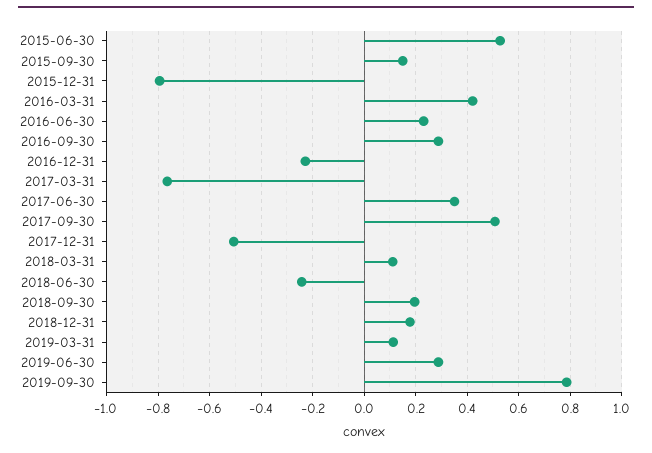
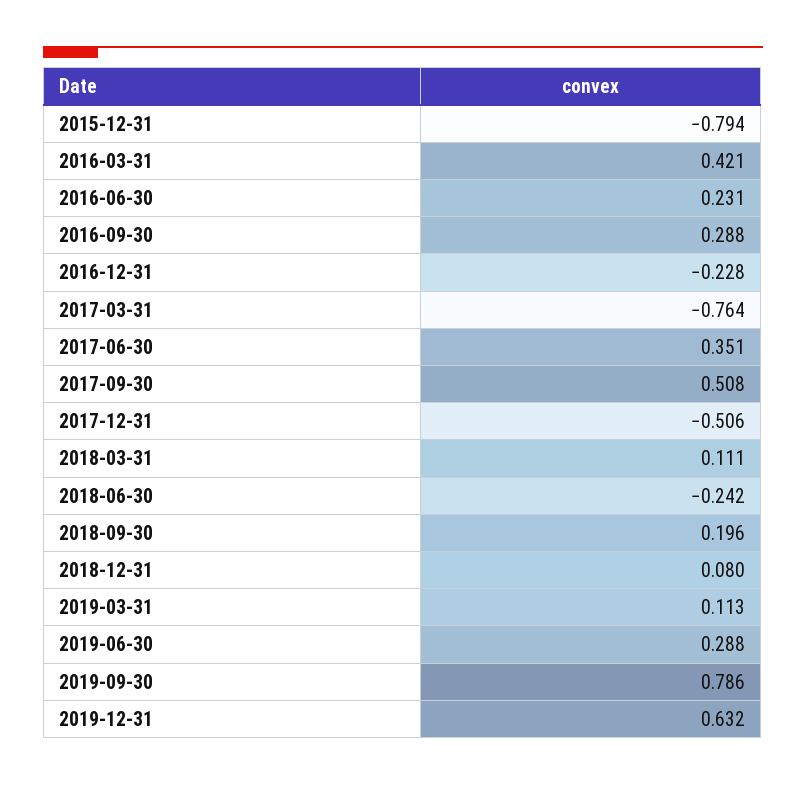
2015-06-30: 0.525 -> none
2015-09-30: 0.15 -> none
2018-12-31: 0.175 -> 0.08
2019-12-31: none -> 0.632

